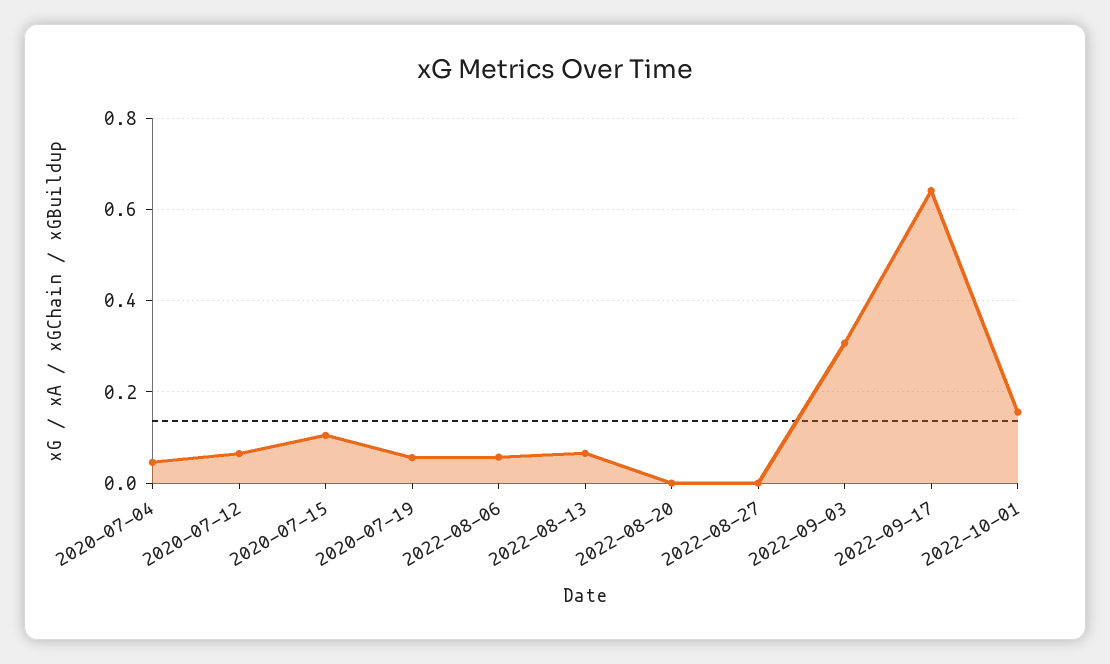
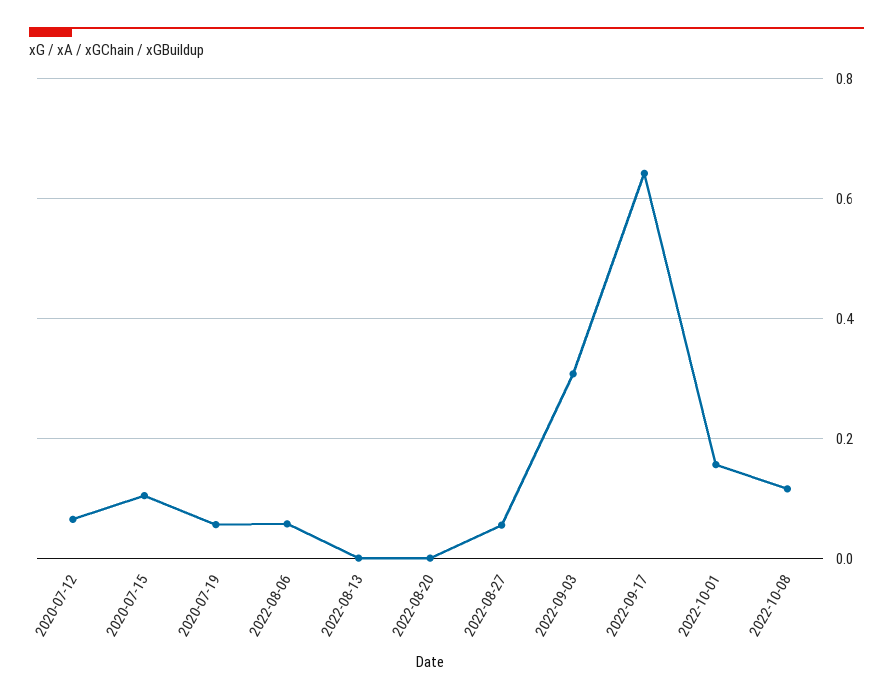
2020-07-04: 0.04 -> none
2022-08-13: 0.06 -> 0
2022-08-27: 0 -> 0.06
2022-10-08: none -> 0.12

